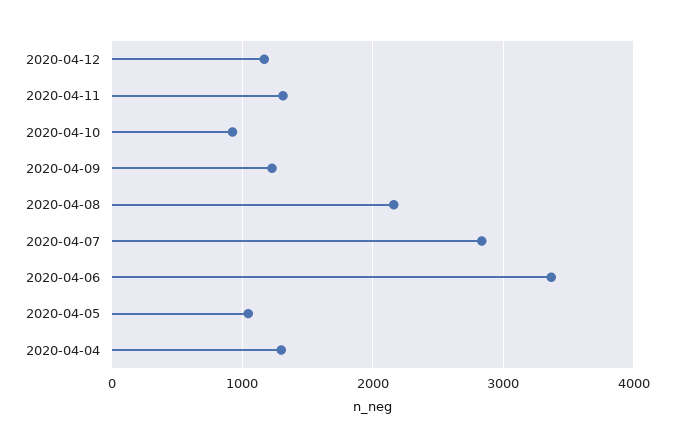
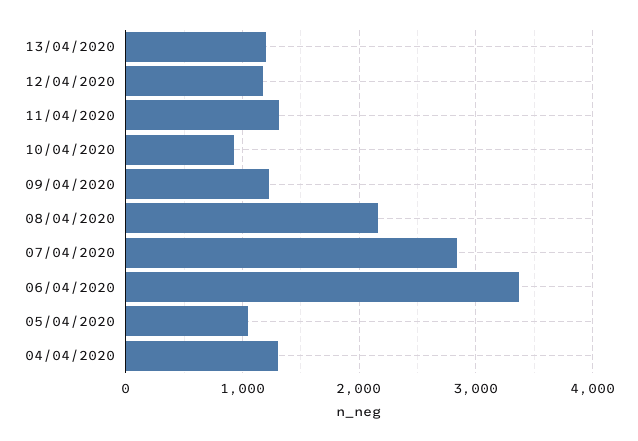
13/04/2020: none -> 1200

